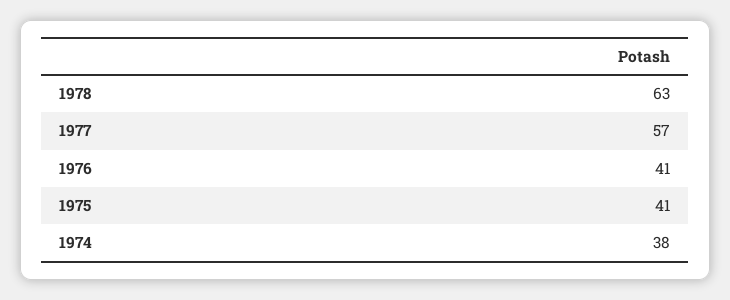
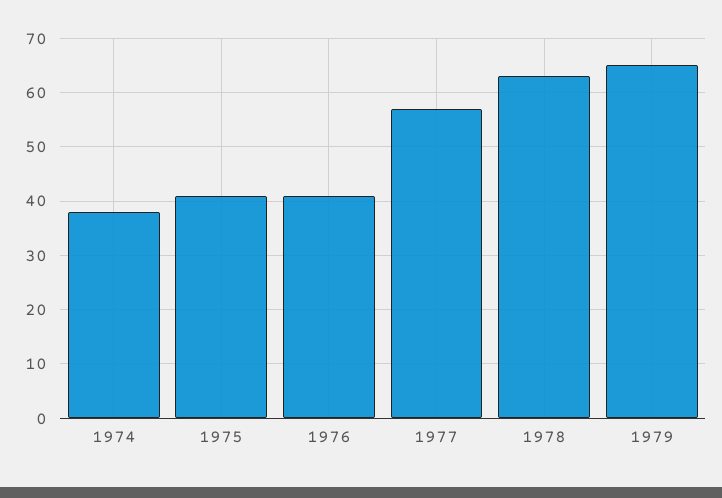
1979: none -> 65

